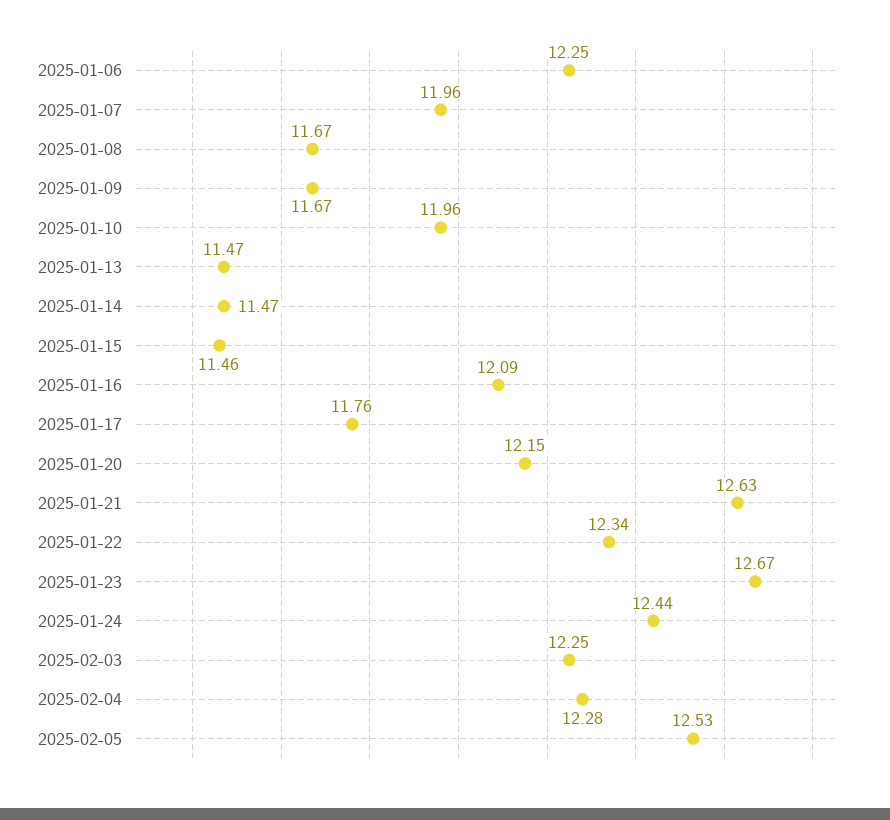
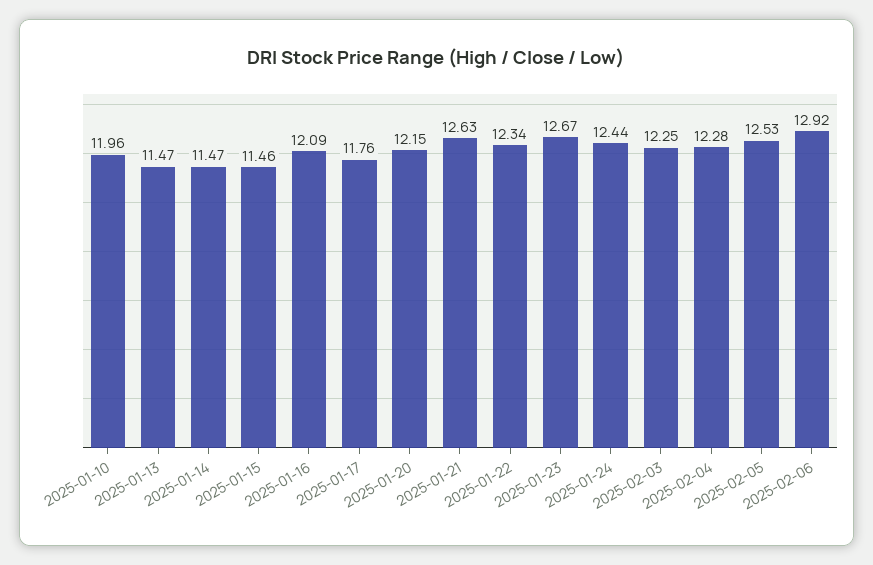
2025-01-06: 12.25 -> none
2025-01-07: 11.96 -> none
2025-01-08: 11.67 -> none
2025-01-09: 11.67 -> none
2025-02-06: none -> 12.92

